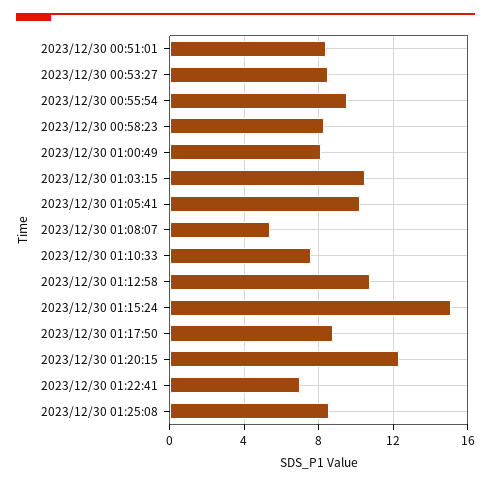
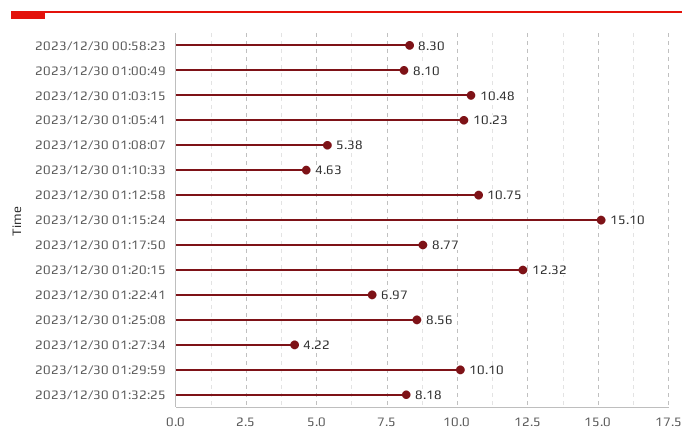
2023/12/30 00:51:01: 8.5 -> none
2023/12/30 00:53:27: 8.5 -> none
2023/12/30 00:55:54: 9.5 -> none
2023/12/30 01:10:33: 7.5 -> 4.63
2023/12/30 01:27:34: none -> 4.22
2023/12/30 01:29:59: none -> 10.1
2023/12/30 01:32:25: none -> 8.18

